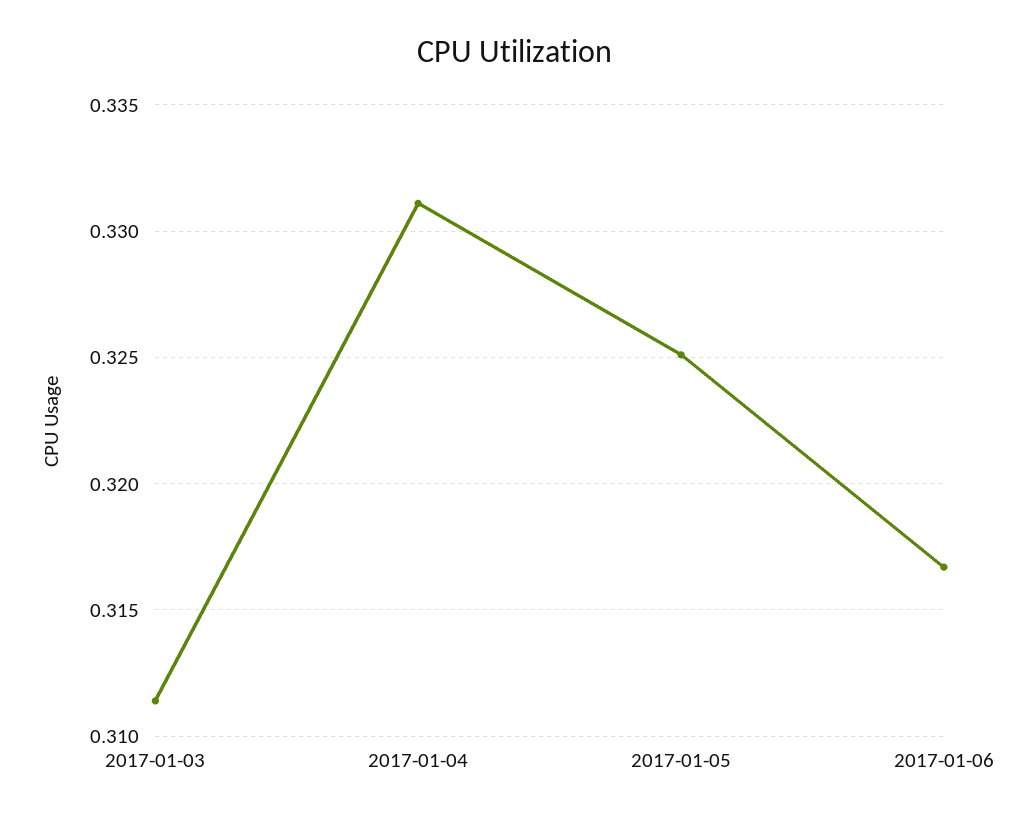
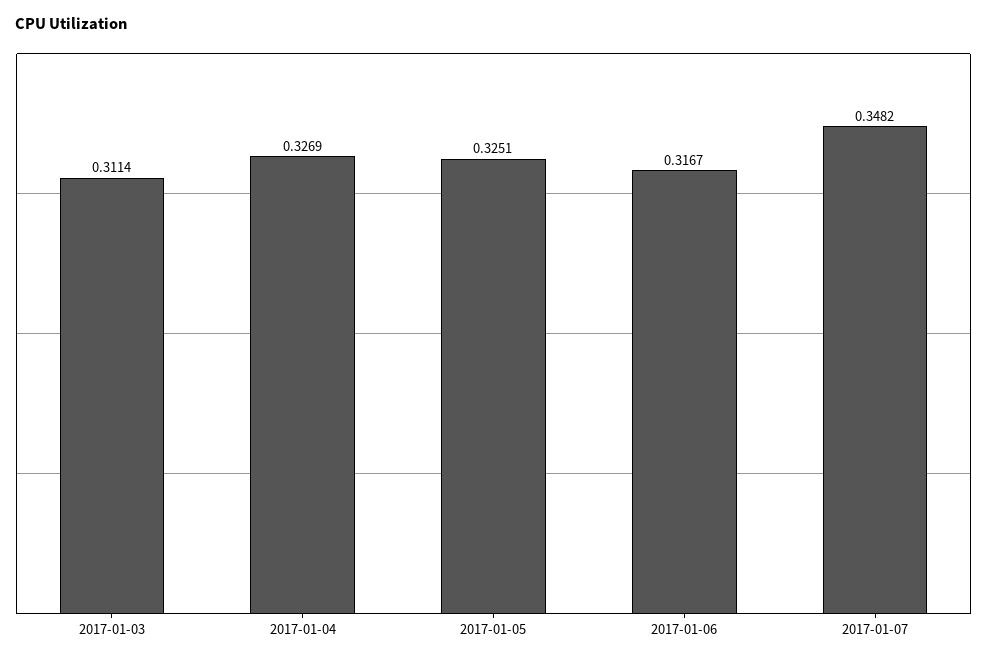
2017-01-04: 0.331 -> 0.3269
2017-01-07: none -> 0.3482

